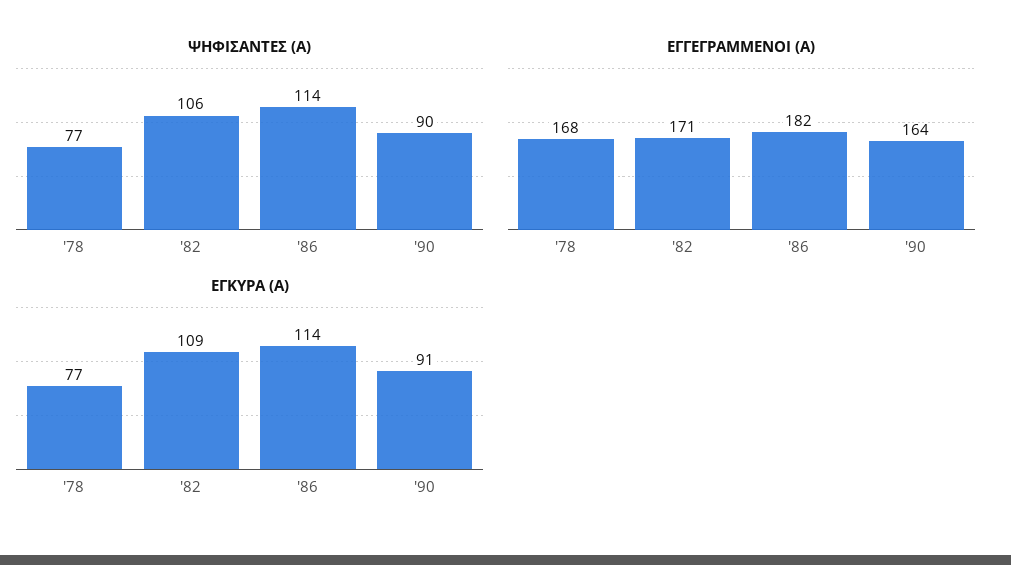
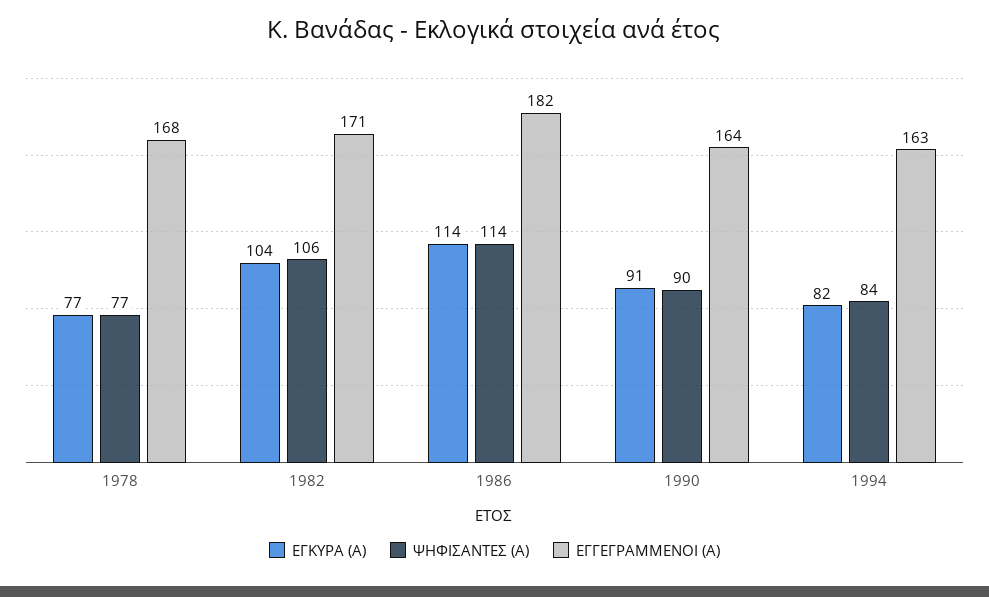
ΕΓΚΥΡΑ (Α), '82: 109 -> 104
ΕΓΚΥΡΑ (Α), 1994: none -> 82
ΨΗΦΙΣΑΝΤΕΣ (Α), 1994: none -> 84
ΕΓΓΕΓΡΑΜΜΕΝΟΙ (Α), 1994: none -> 163

